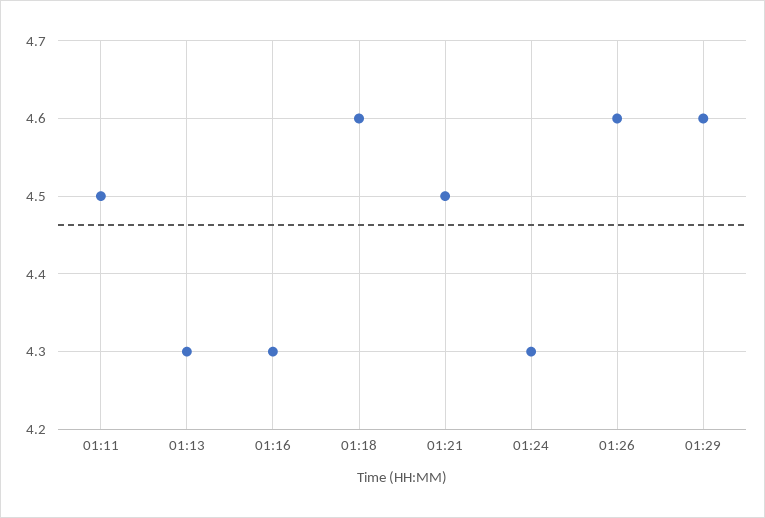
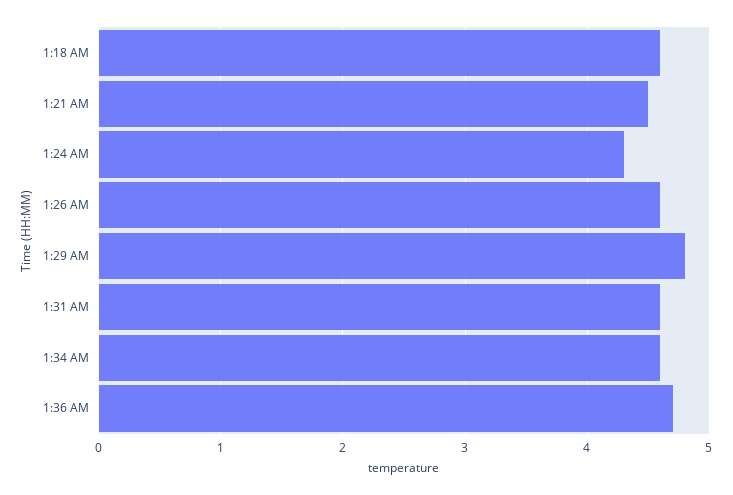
01:11: 4.5 -> none
01:13: 4.3 -> none
01:16: 4.3 -> none
01:29: 4.6 -> 4.8
1:31 AM: none -> 4.6
1:34 AM: none -> 4.6
1:36 AM: none -> 4.7

